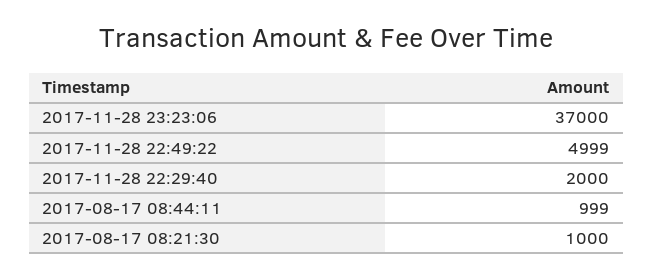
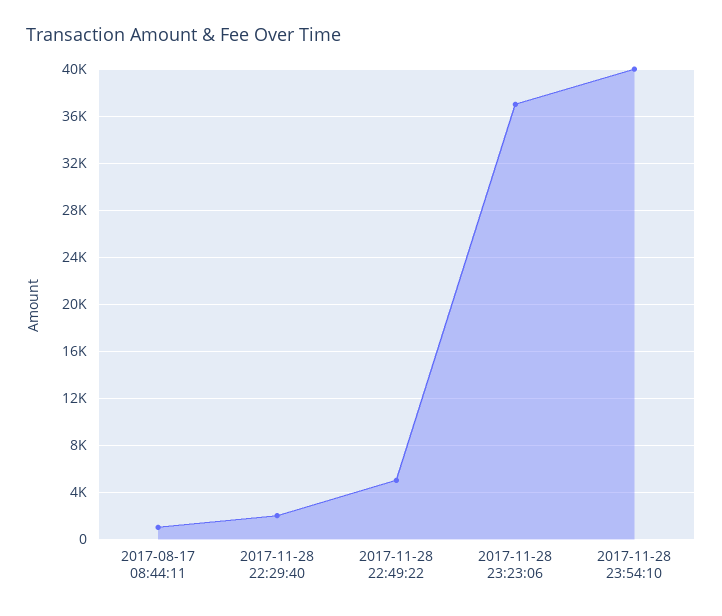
2017-08-17 08:21:30: 1000 -> none
2017-11-28 23:54:10: none -> 40000

